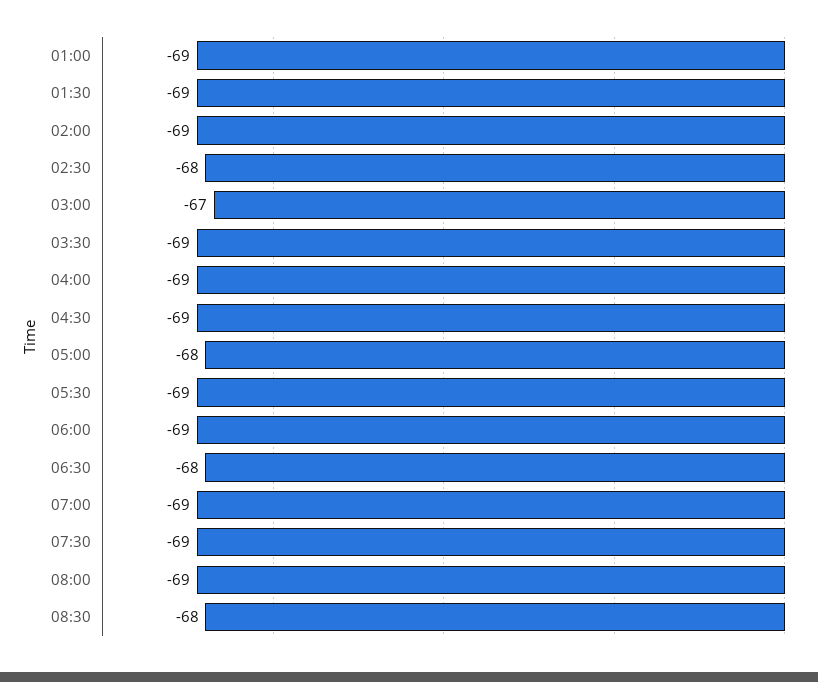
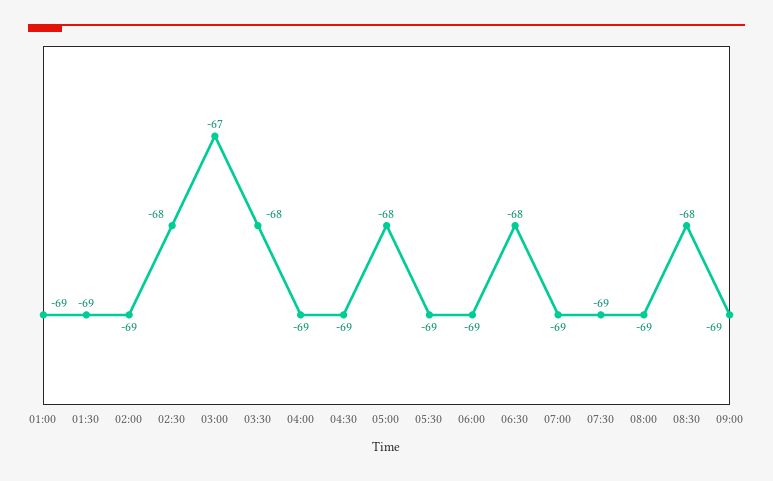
03:30: -69 -> -68
09:00: none -> -69

